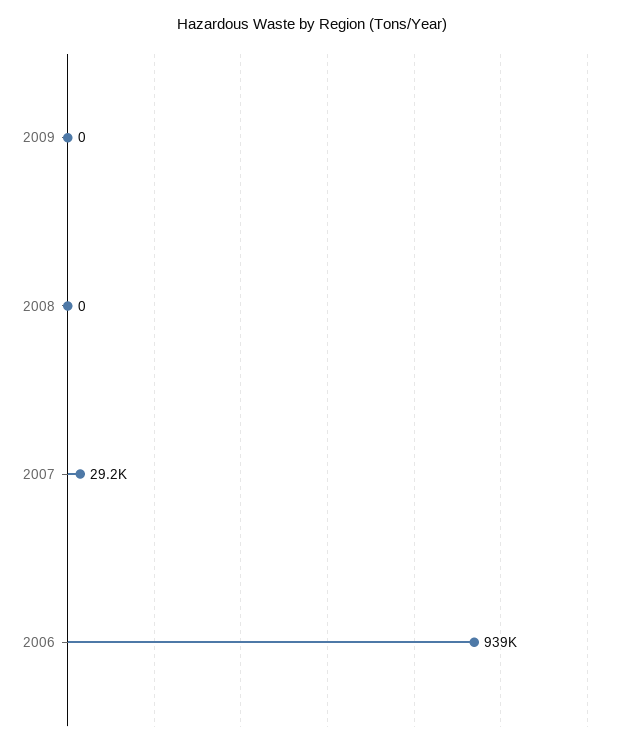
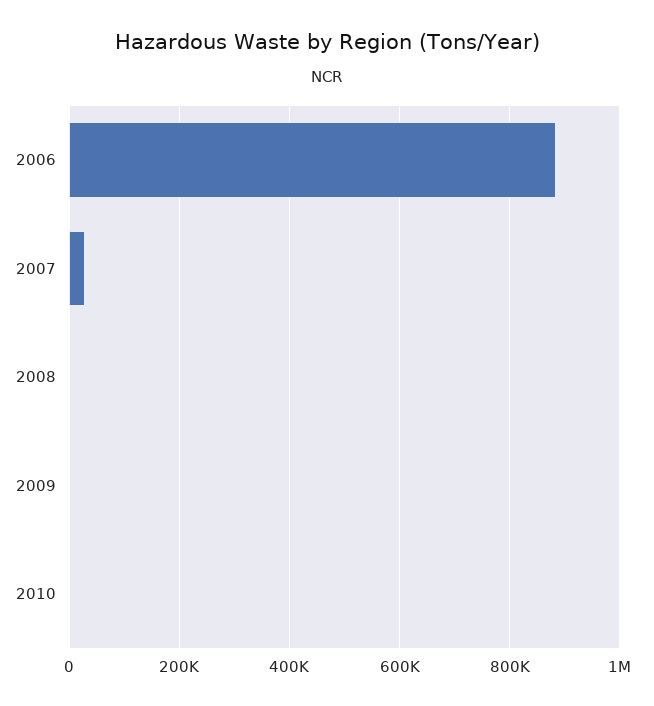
2006: 939000 -> 880000
2010: none -> 0

